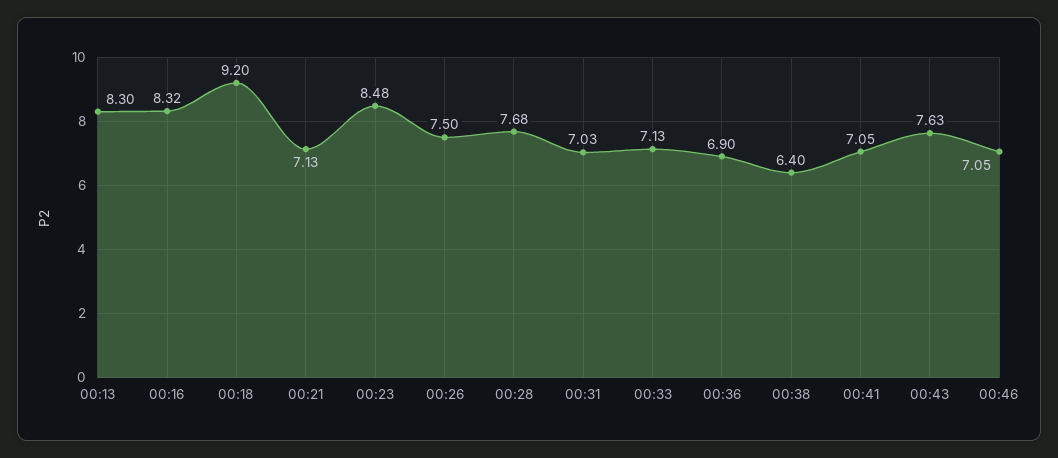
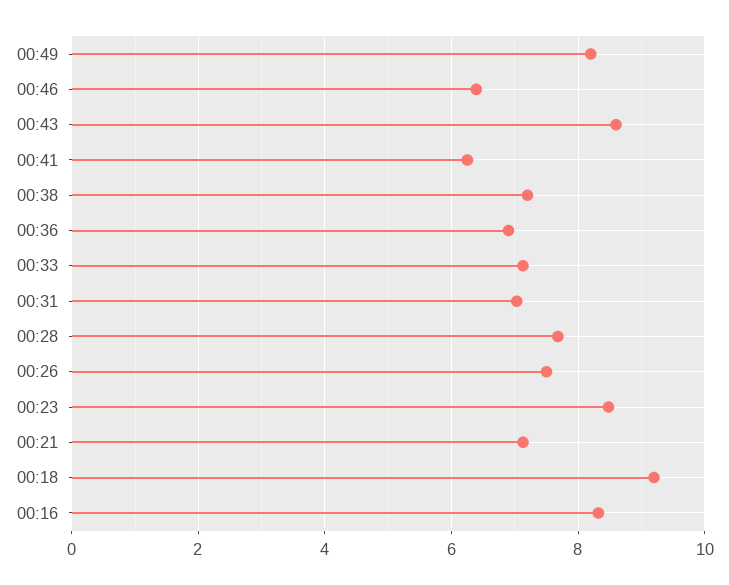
00:13: 8.3 -> none
00:38: 6.4 -> 7.2
00:41: 7.05 -> 6.2
00:43: 7.63 -> 8.6
00:46: 7.05 -> 6.4
00:49: none -> 8.2

